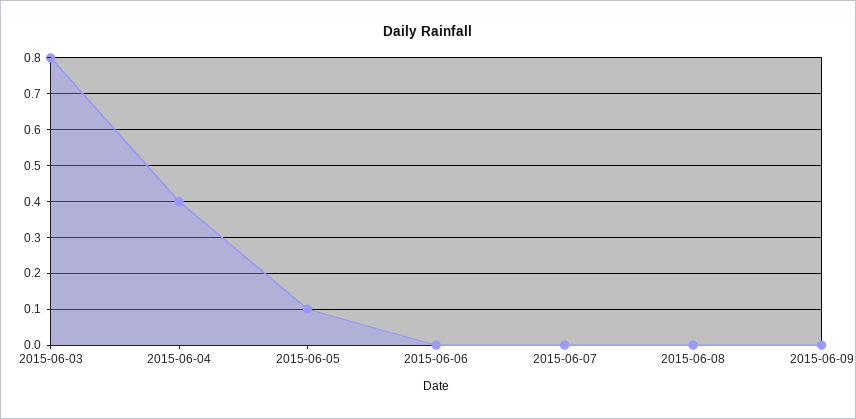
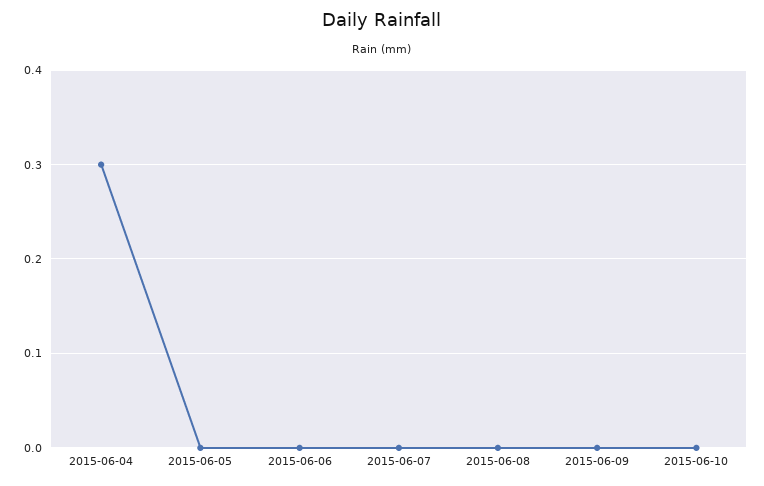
2015-06-03: 0.8 -> none
2015-06-04: 0.4 -> 0.3
2015-06-05: 0.1 -> 0
2015-06-10: none -> 0

